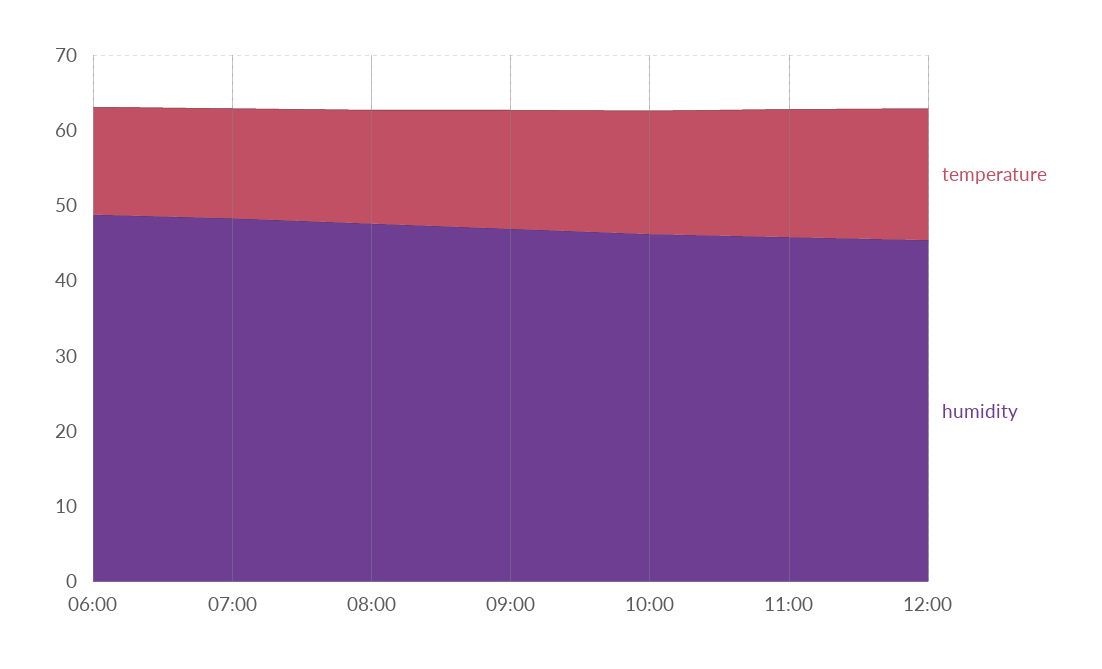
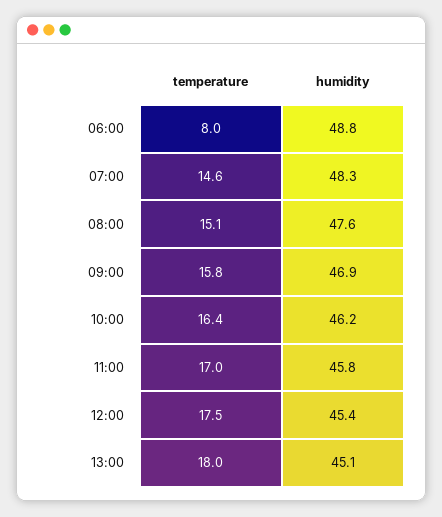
temperature, 06:00: 14 -> 8
temperature, 13:00: none -> 18
humidity, 13:00: none -> 45.1

